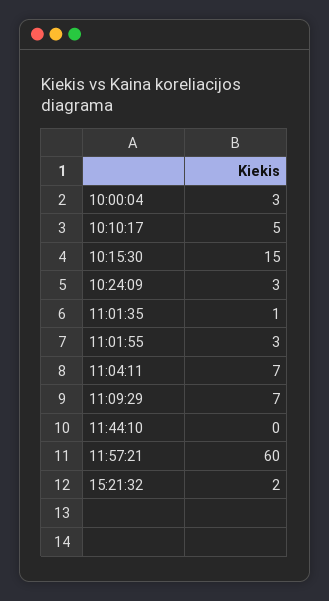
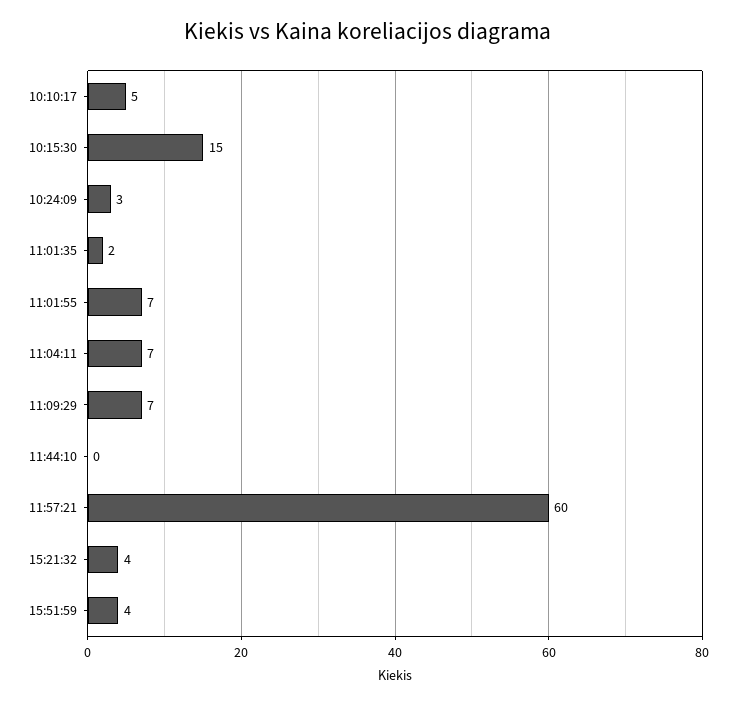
10:00:04: 3 -> none
11:01:35: 1 -> 2
11:01:55: 3 -> 7
15:21:32: 2 -> 4
15:51:59: none -> 4

